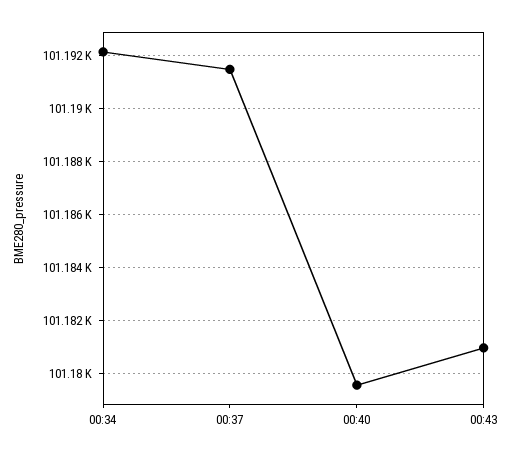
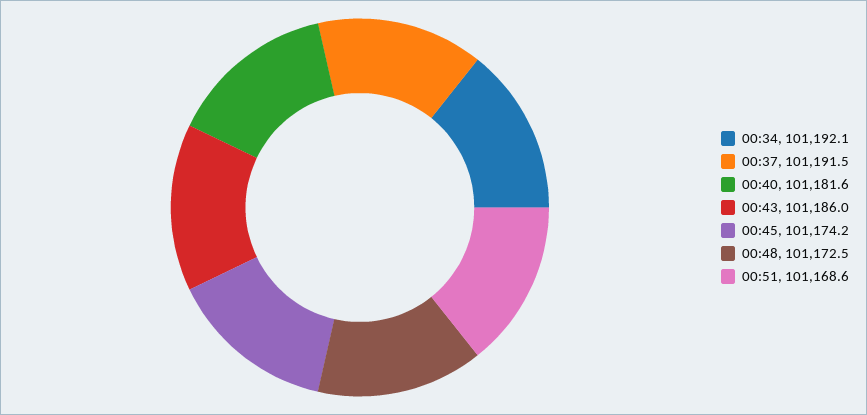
00:40: 101179.5 -> 101181.6
00:43: 101181 -> 101186
00:45: none -> 101174.2
00:48: none -> 101172.5
00:51: none -> 101168.6

